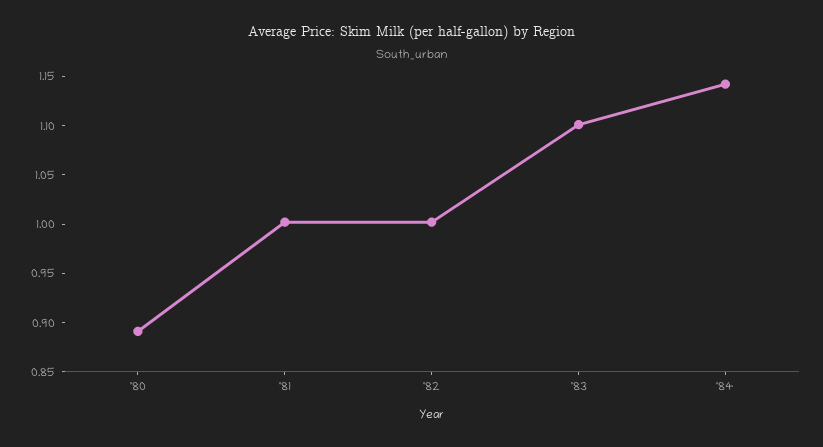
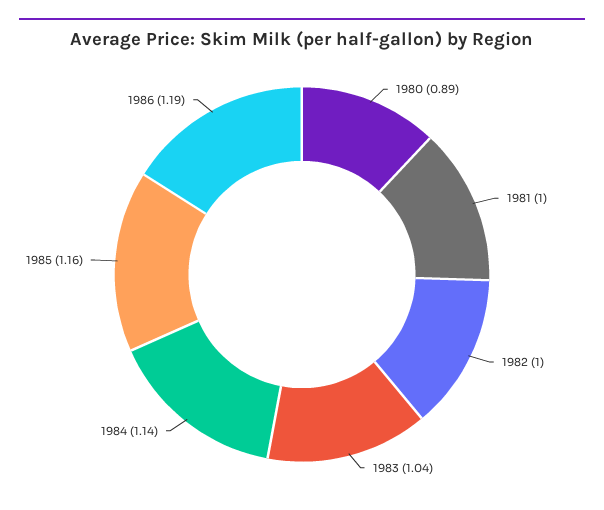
'83: 1.1 -> 1.04
1985: none -> 1.16
1986: none -> 1.19

